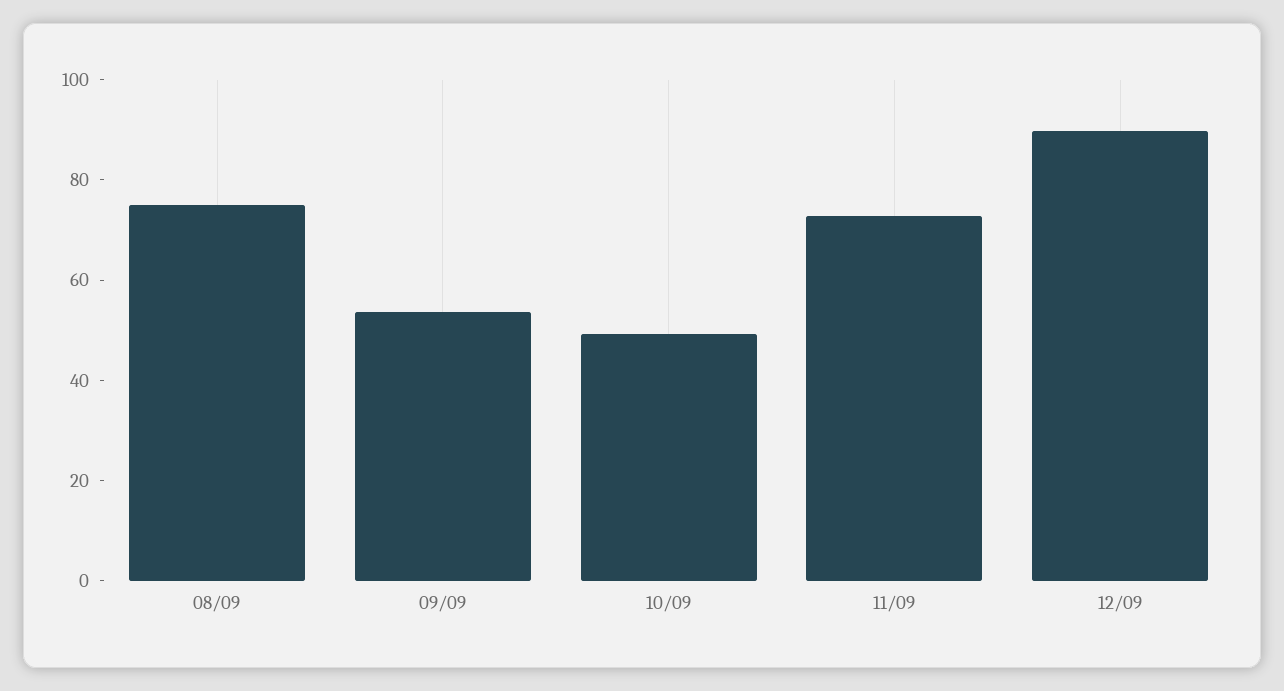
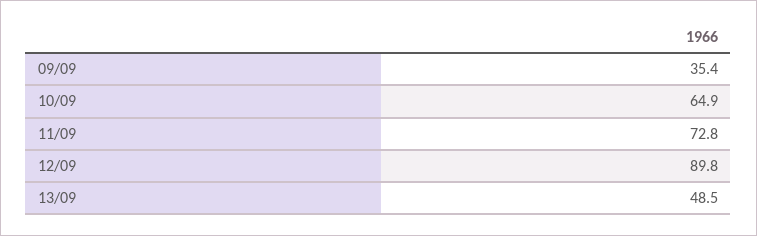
08/09: 75 -> none
09/09: 55 -> 35.4
10/09: 50 -> 64.9
13/09: none -> 48.5

